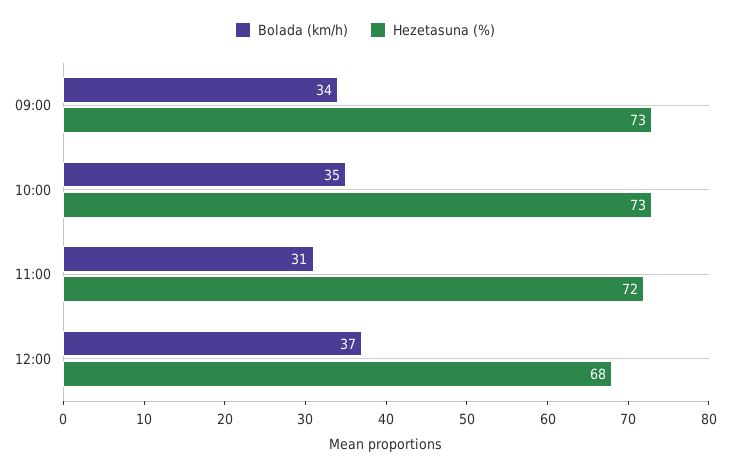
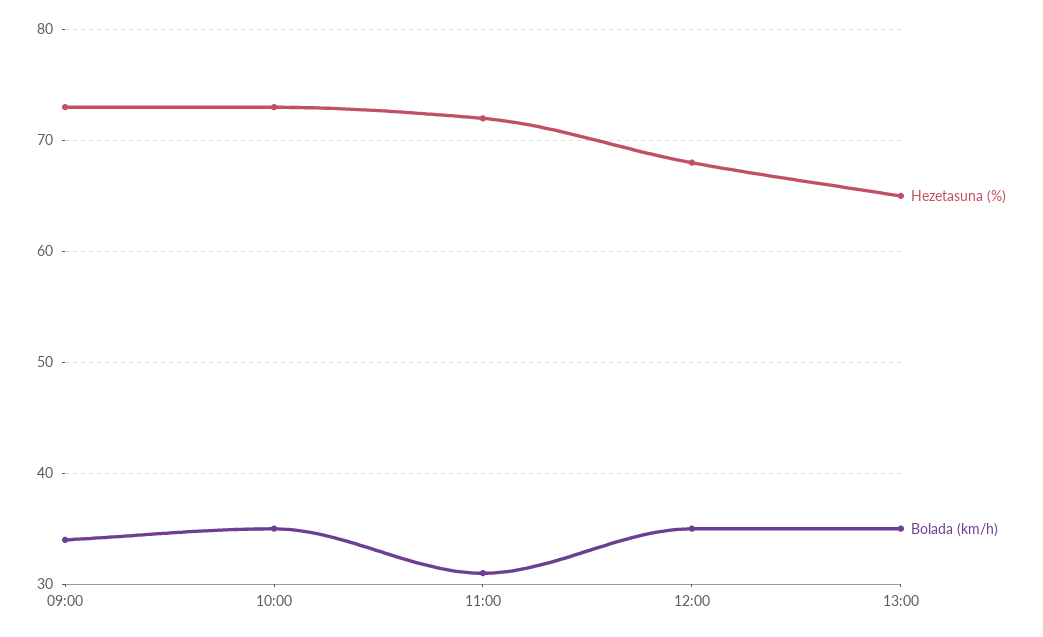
Bolada (km/h), 12:00: 37 -> 35
Hezetasuna (%), 13:00: none -> 65
Bolada (km/h), 13:00: none -> 35

